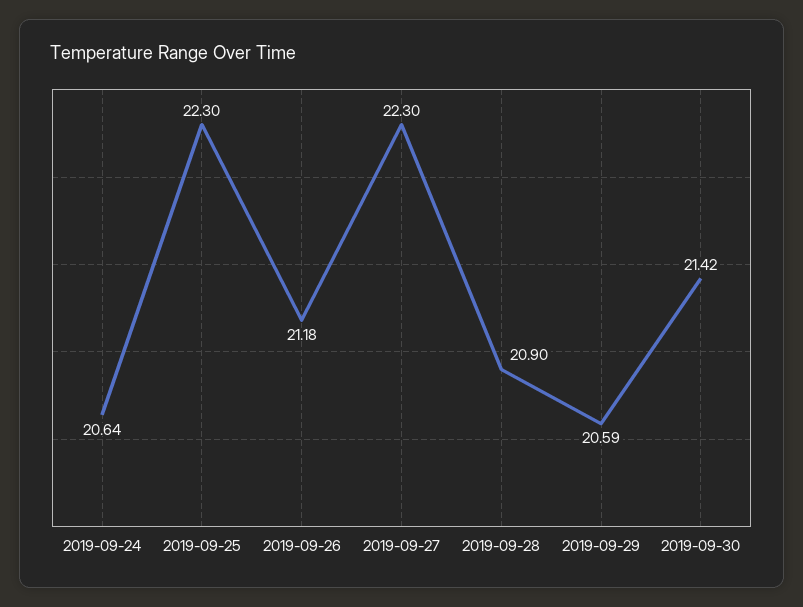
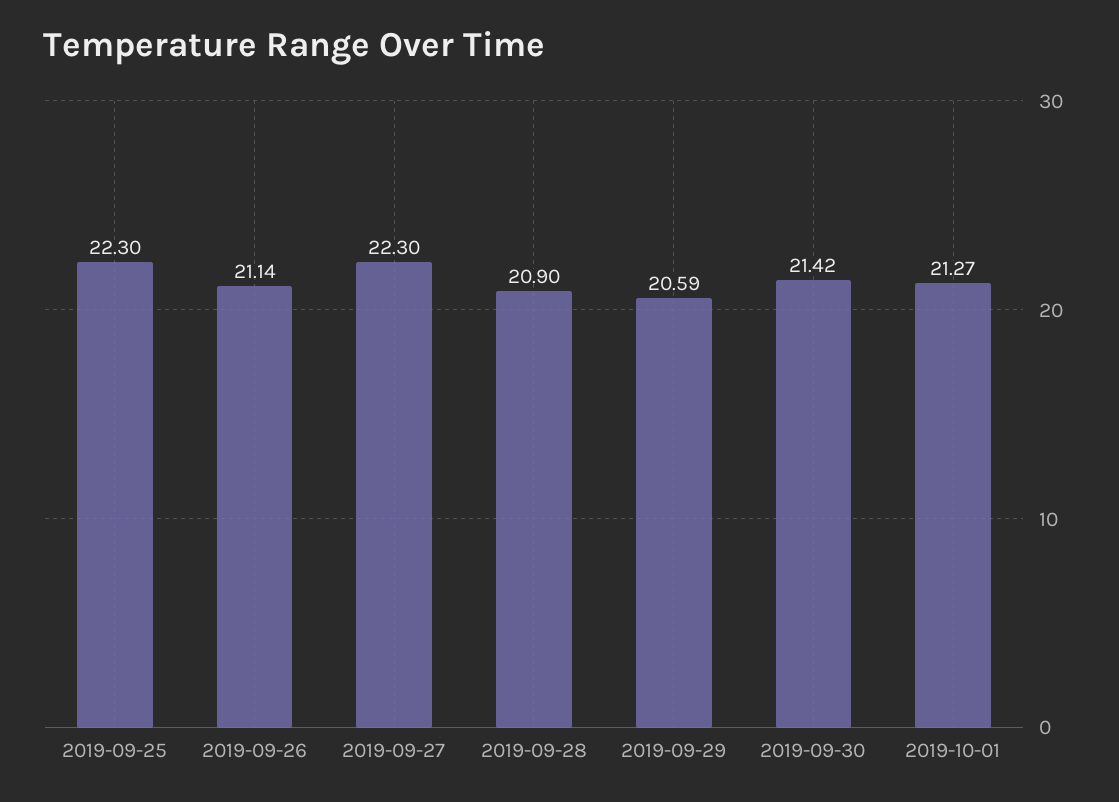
2019-09-24: 20.64 -> none
2019-09-26: 21.18 -> 21.14
2019-10-01: none -> 21.27

